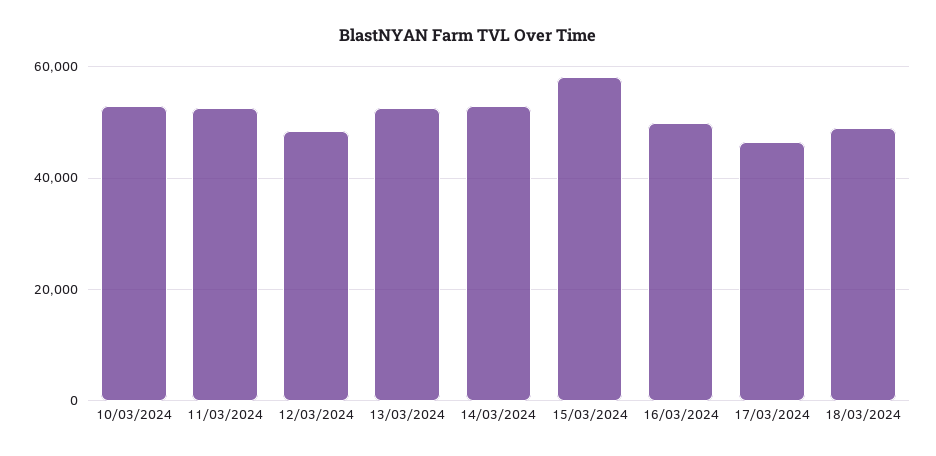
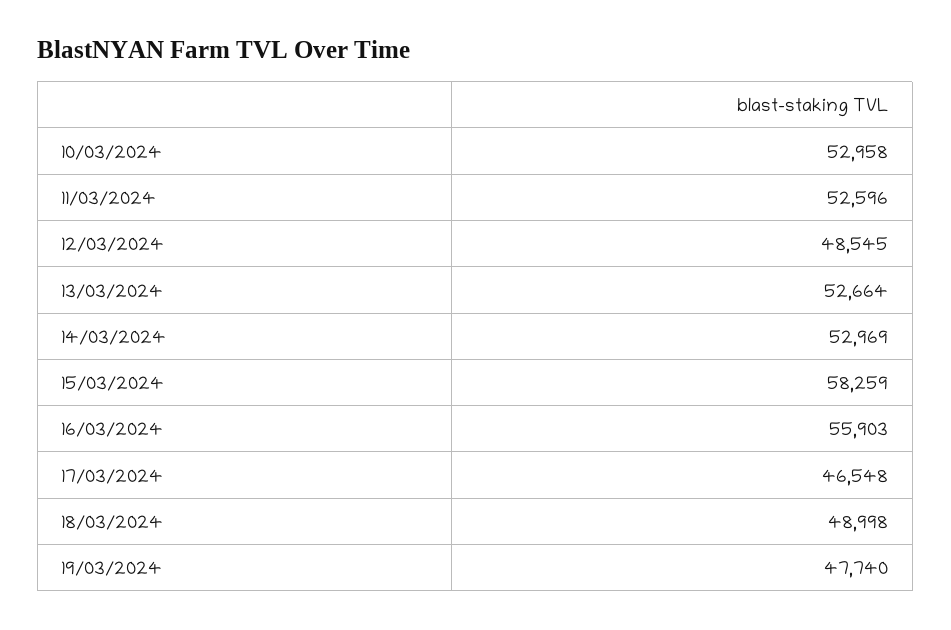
16/03/2024: 50000 -> 55903
19/03/2024: none -> 47740

